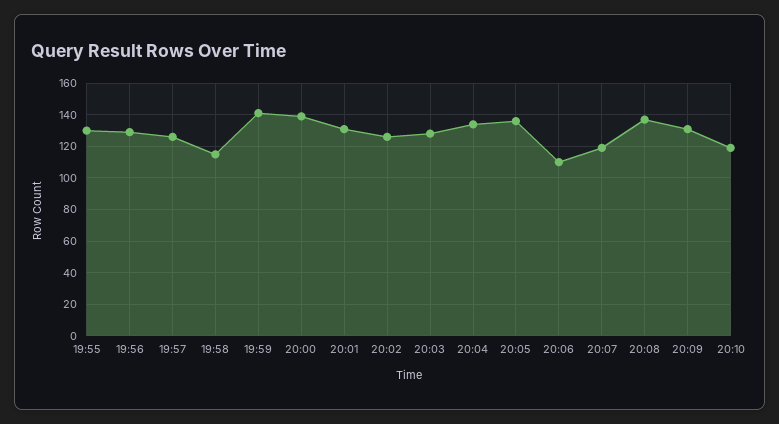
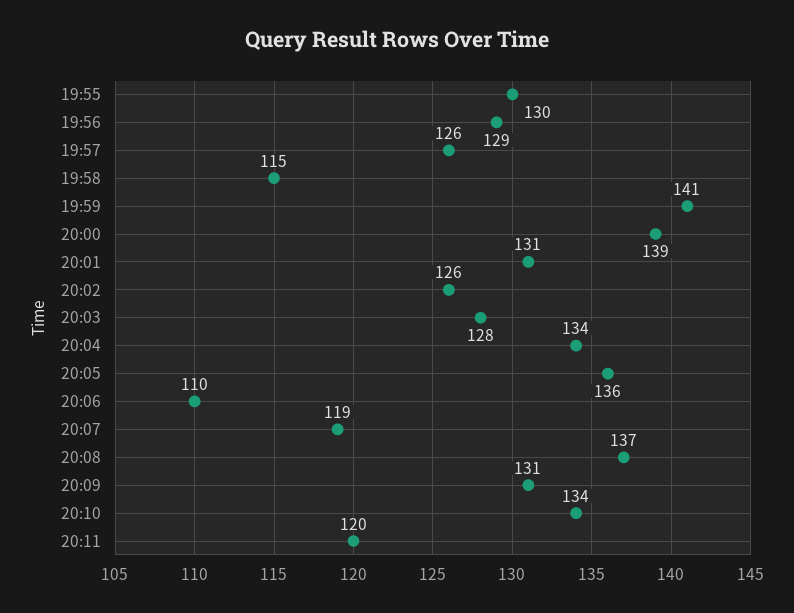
20:10: 120 -> 134
20:11: none -> 120

